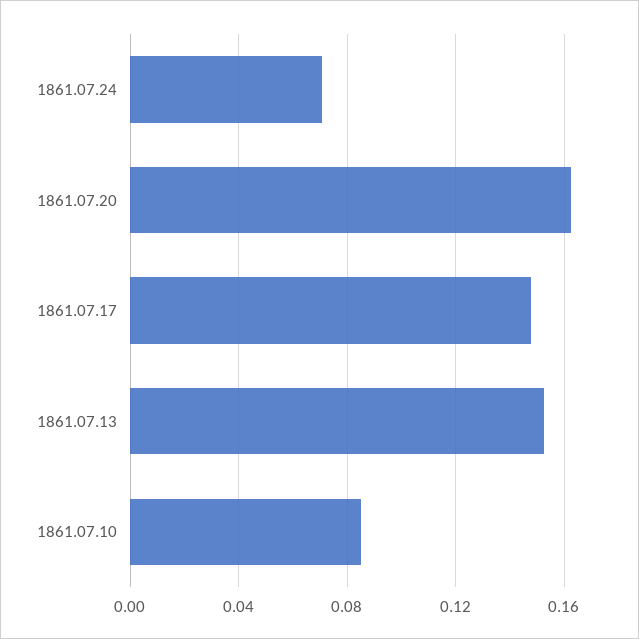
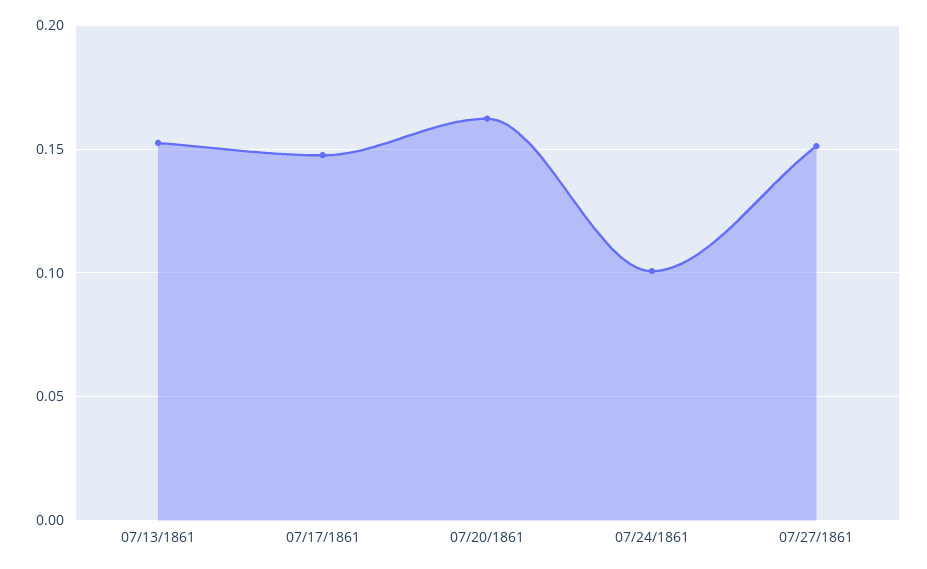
1861.07.24: 0.07 -> 0.1
1861.07.10: 0.085 -> none
07/27/1861: none -> 0.15

